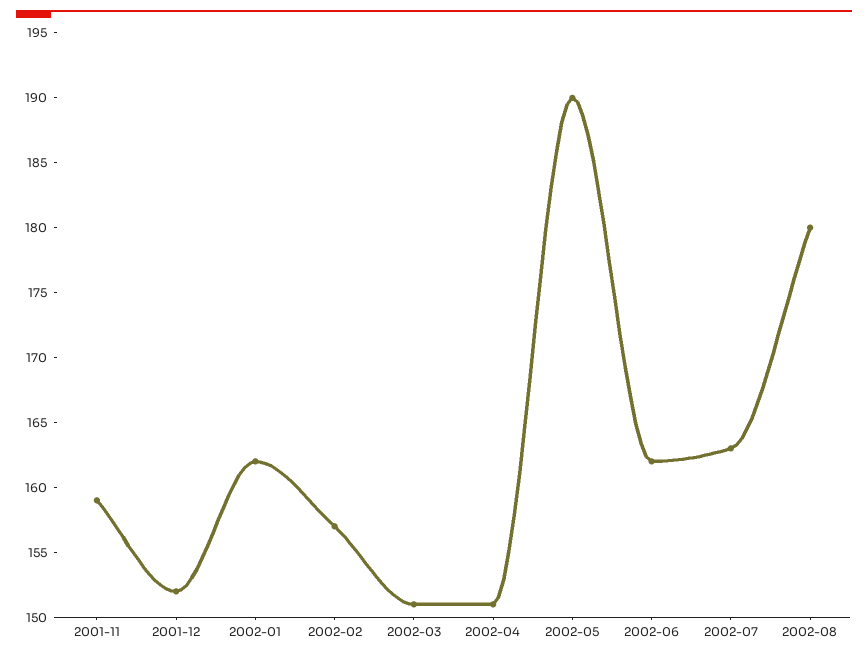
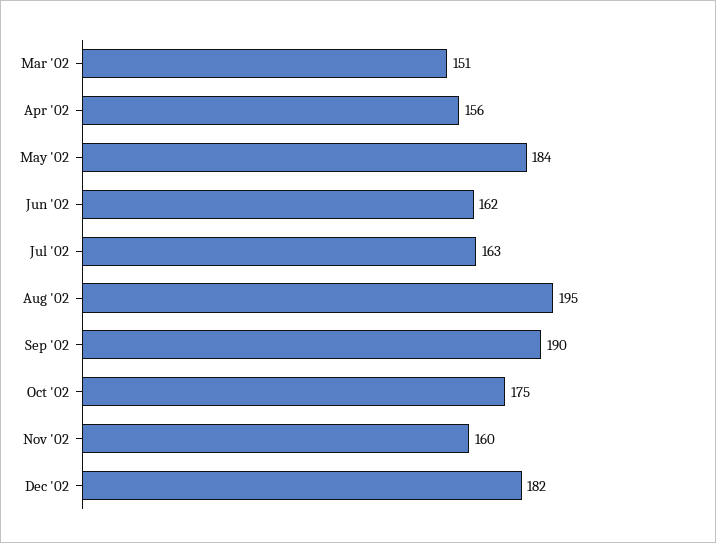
2001-11: 159 -> none
2001-12: 152 -> none
2002-01: 162 -> none
2002-02: 157 -> none
2002-04: 151 -> 156
2002-05: 190 -> 184
2002-08: 180 -> 195
Sep '02: none -> 190
Oct '02: none -> 175
Nov '02: none -> 160
Dec '02: none -> 182

